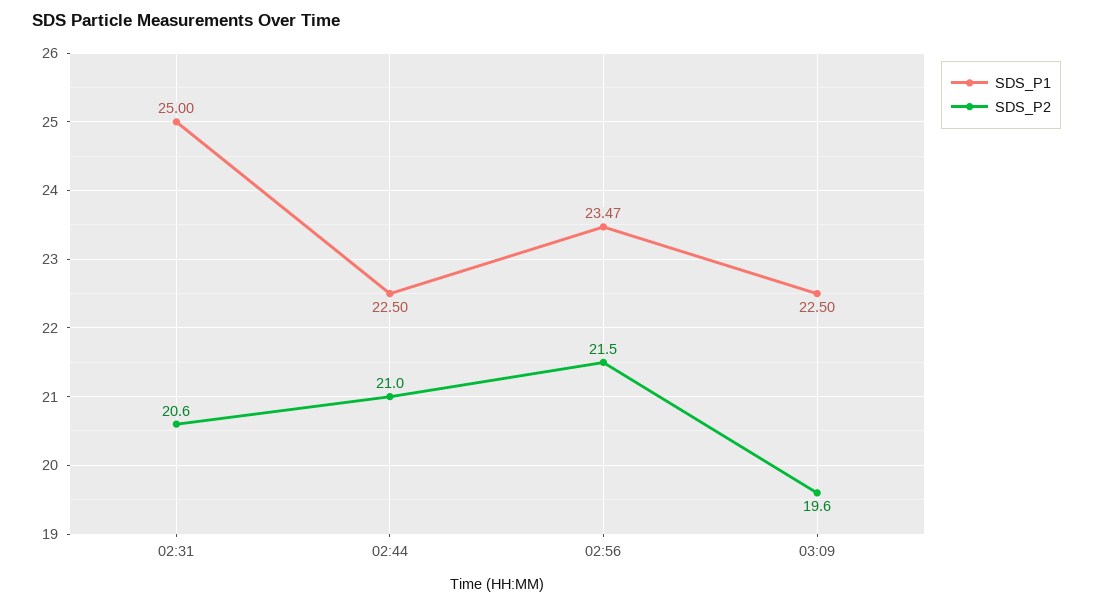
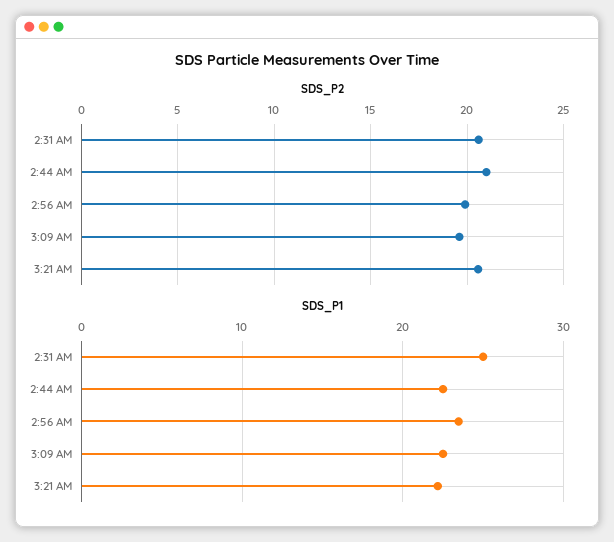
SDS_P2, 02:56: 21.5 -> 20
SDS_P2, 3:21 AM: none -> 20.5
SDS_P1, 3:21 AM: none -> 22

